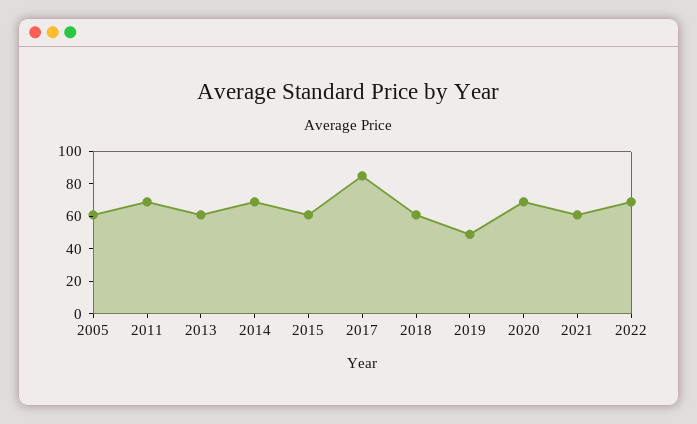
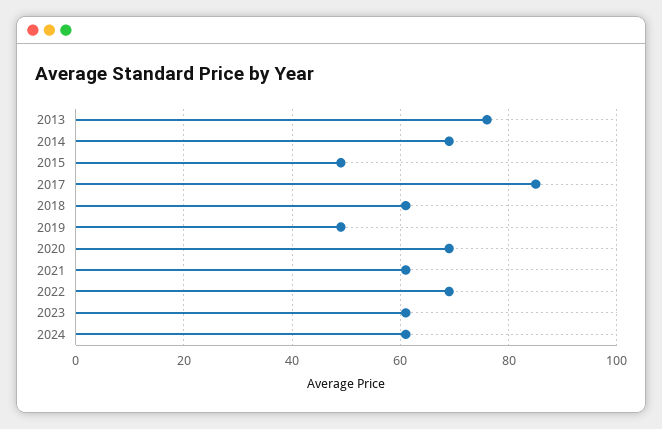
2005: 60 -> none
2011: 70 -> none
2013: 60 -> 75
2015: 60 -> 50
2023: none -> 60
2024: none -> 60

